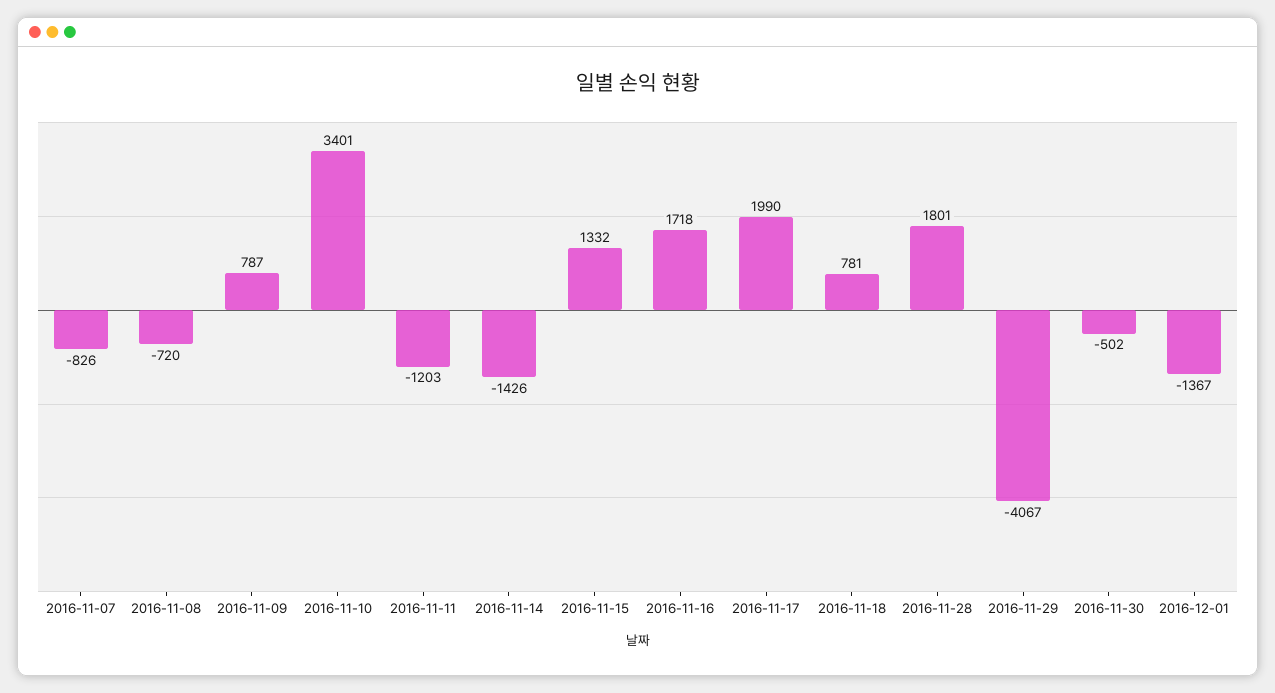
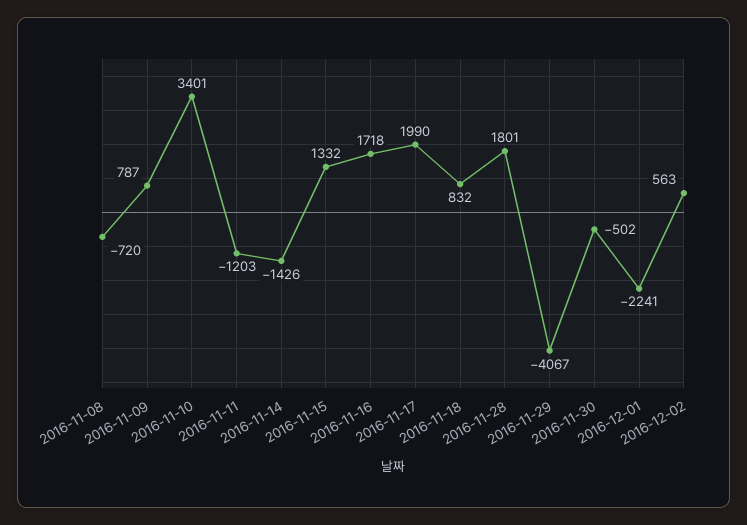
2016-11-07: -826 -> none
2016-11-18: 781 -> 832
2016-12-01: -1367 -> -2241
2016-12-02: none -> 563

